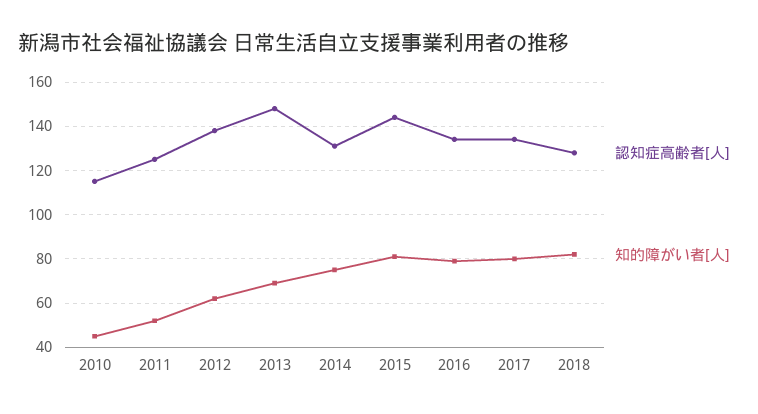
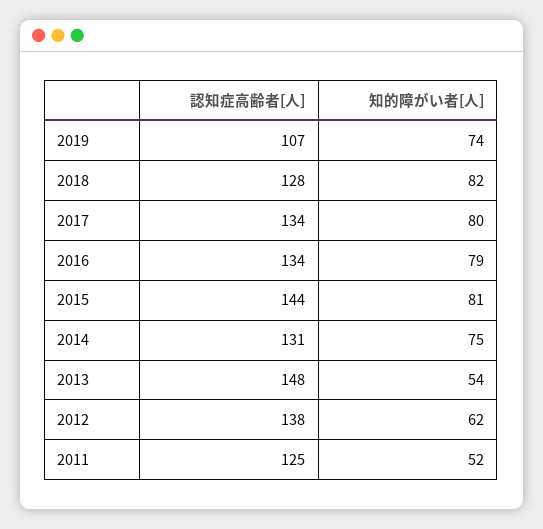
認知症高齢者[人], 2010: 115 -> none
知的障がい者[人], 2010: 45 -> none
知的障がい者[人], 2013: 70 -> 54
認知症高齢者[人], 2019: none -> 107
知的障がい者[人], 2019: none -> 74

